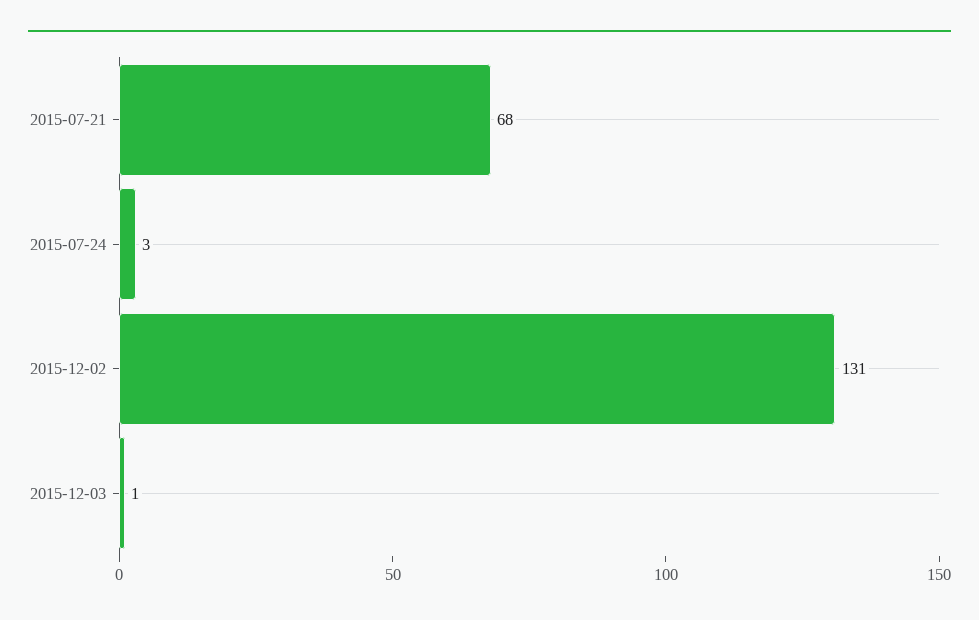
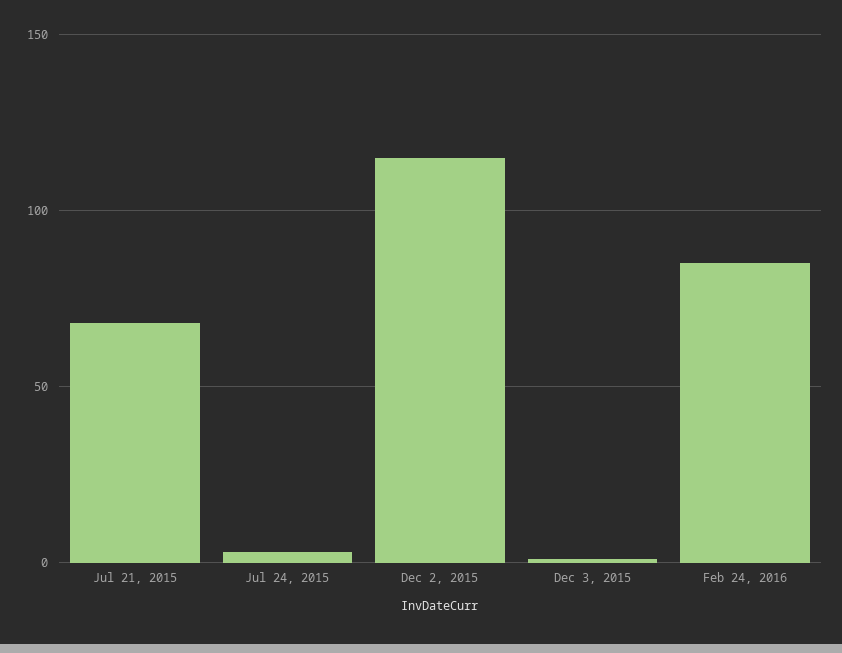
2015-12-02: 131 -> 115
Feb 24, 2016: none -> 85

